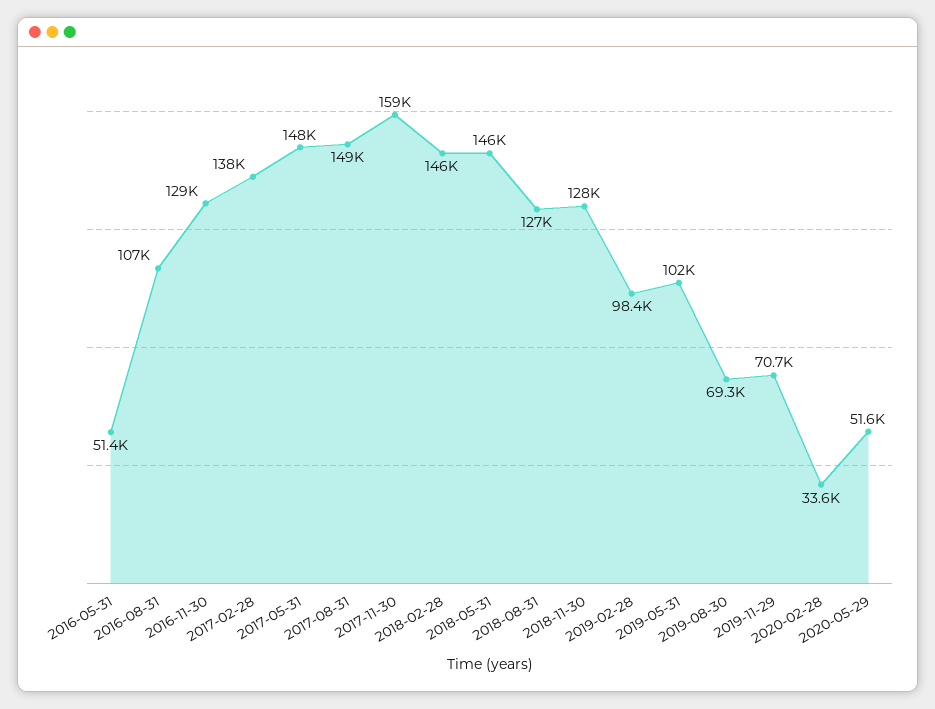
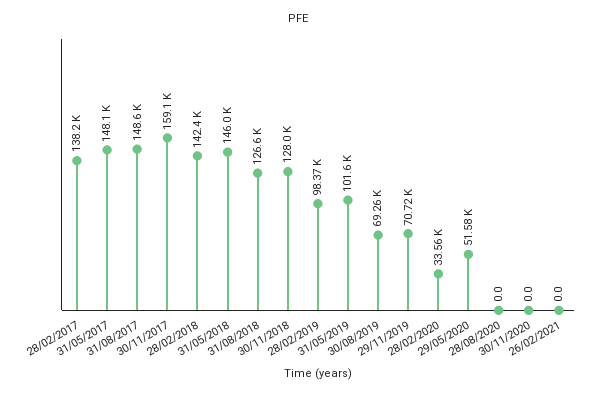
2016-05-31: 51400 -> none
2016-08-31: 107000 -> none
2016-11-30: 129000 -> none
2018-02-28: 146000 -> 142400
28/08/2020: none -> 0
30/11/2020: none -> 0
26/02/2021: none -> 0

